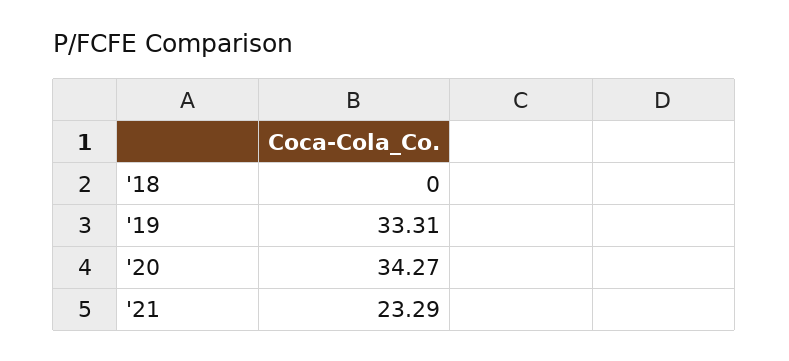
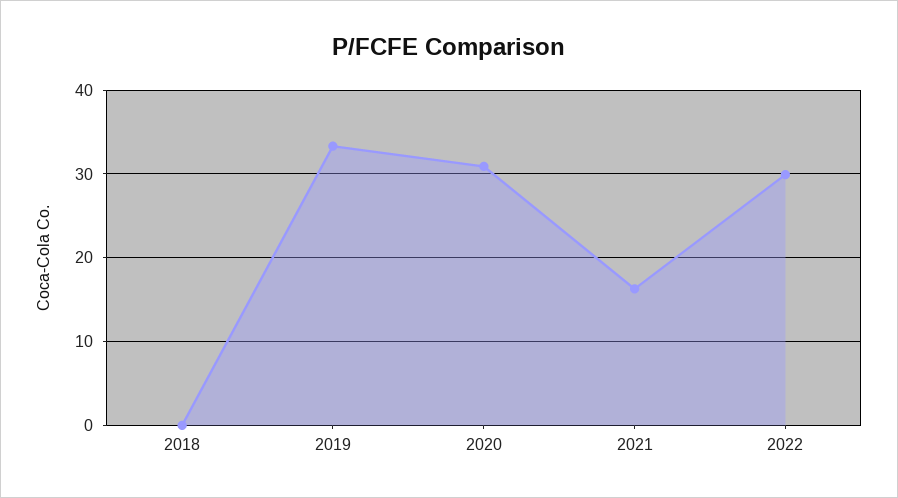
'20: 34.27 -> 31
'21: 23.29 -> 16
2022: none -> 30

